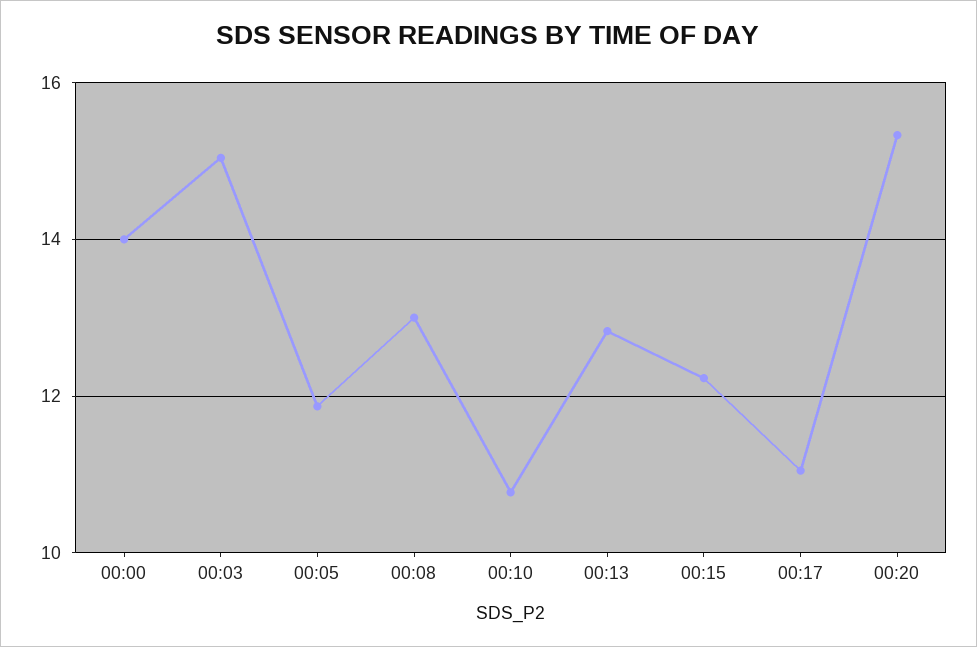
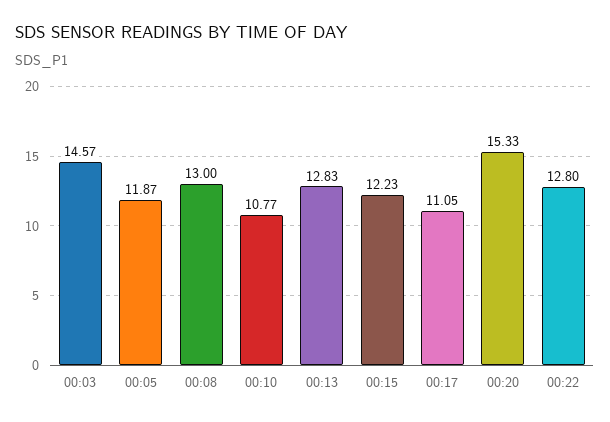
00:00: 14 -> none
00:03: 15 -> 14.57
00:22: none -> 12.8

